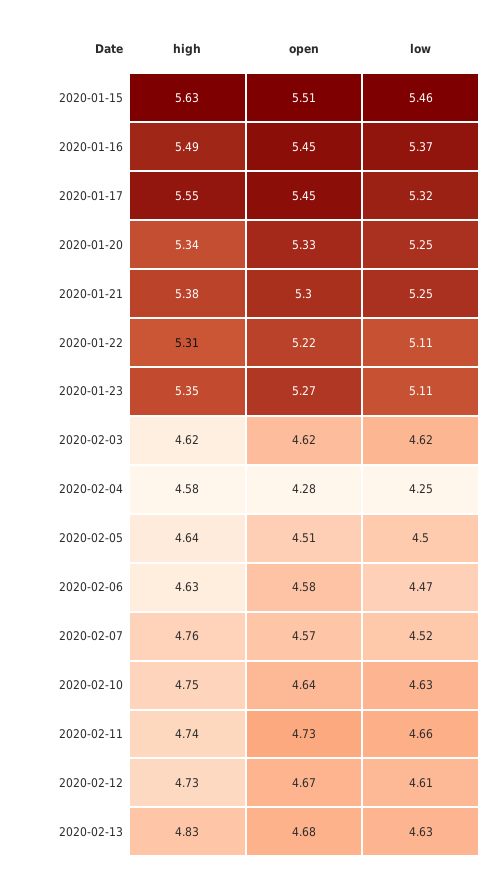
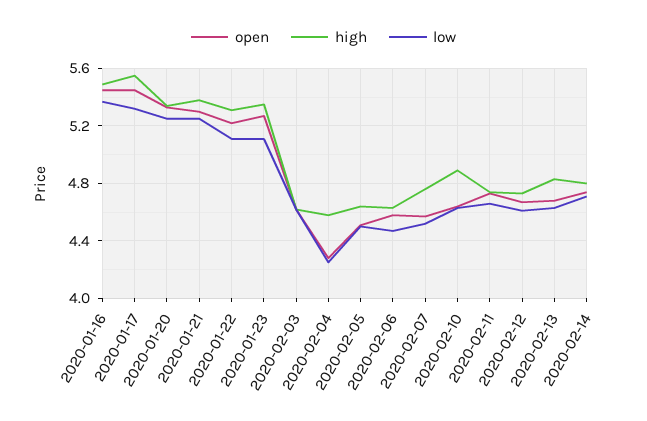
high, 2020-01-15: 5.63 -> none
open, 2020-01-15: 5.51 -> none
low, 2020-01-15: 5.46 -> none
high, 2020-02-10: 4.75 -> 4.9
open, 2020-02-14: none -> 4.75
high, 2020-02-14: none -> 4.8
low, 2020-02-14: none -> 4.7

